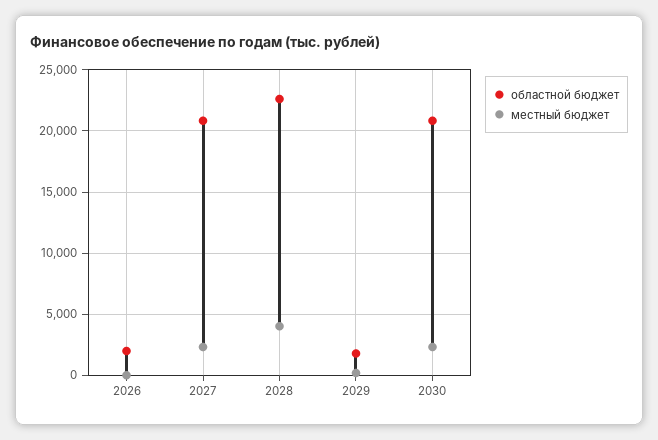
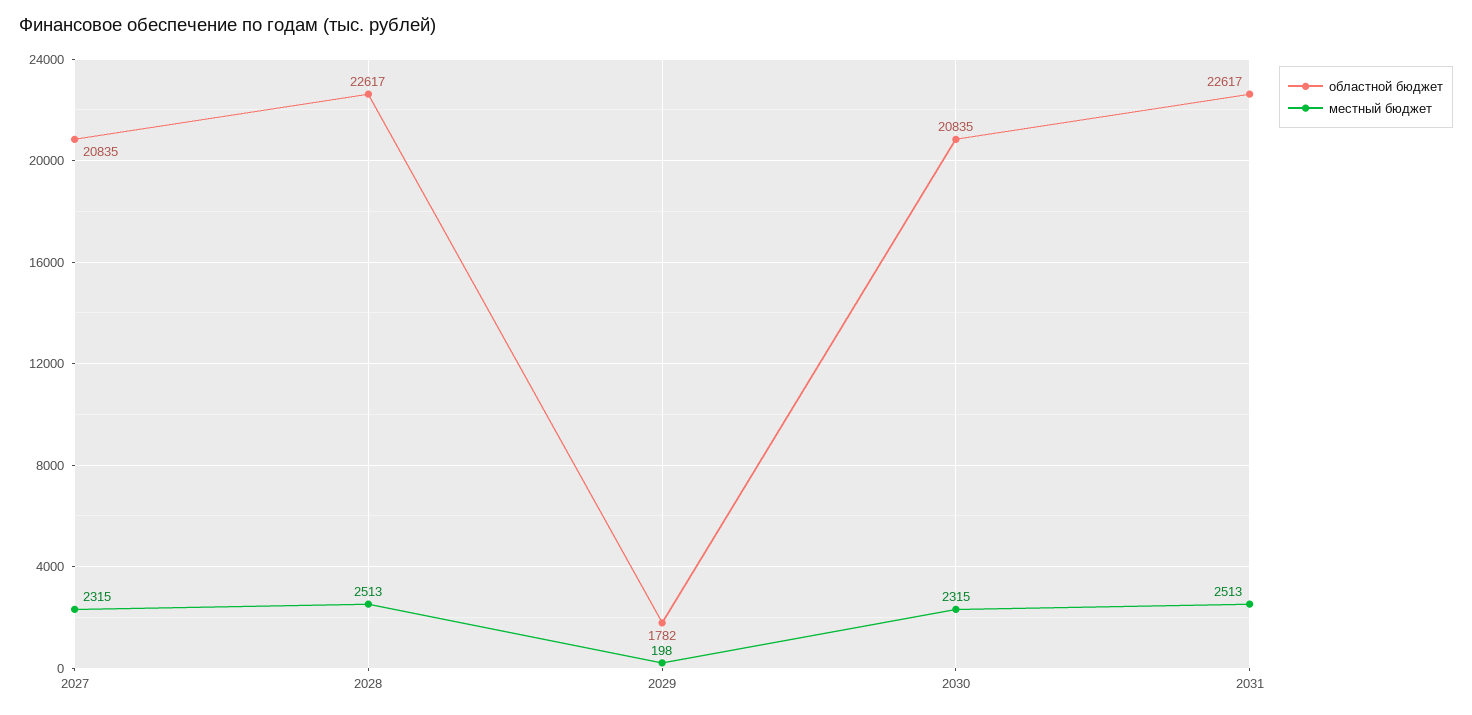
областной бюджет, 2026: 2000 -> none
местный бюджет, 2026: 0 -> none
местный бюджет, 2028: 4000 -> 2513
областной бюджет, 2031: none -> 22617
местный бюджет, 2031: none -> 2513

